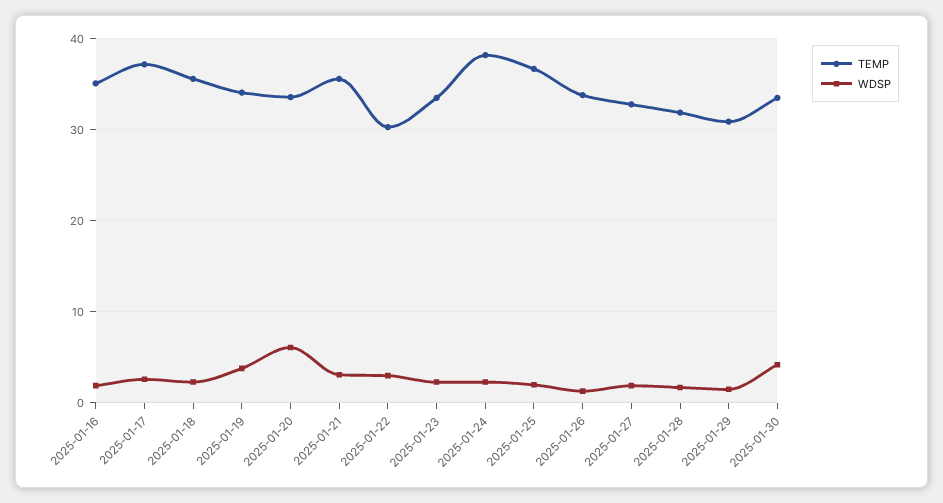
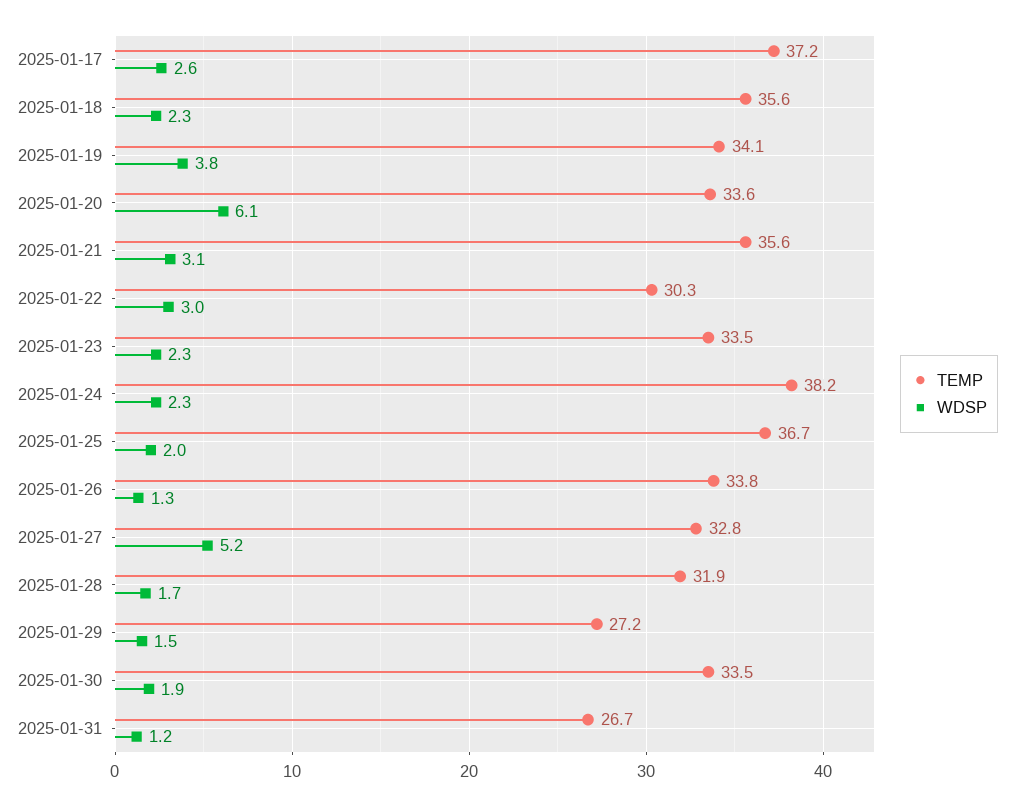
TEMP, 2025-01-16: 35 -> none
WDSP, 2025-01-16: 2 -> none
WDSP, 2025-01-27: 2 -> 5.2
TEMP, 2025-01-29: 31 -> 27.2
WDSP, 2025-01-30: 4 -> 1.9
TEMP, 2025-01-31: none -> 26.7
WDSP, 2025-01-31: none -> 1.2

